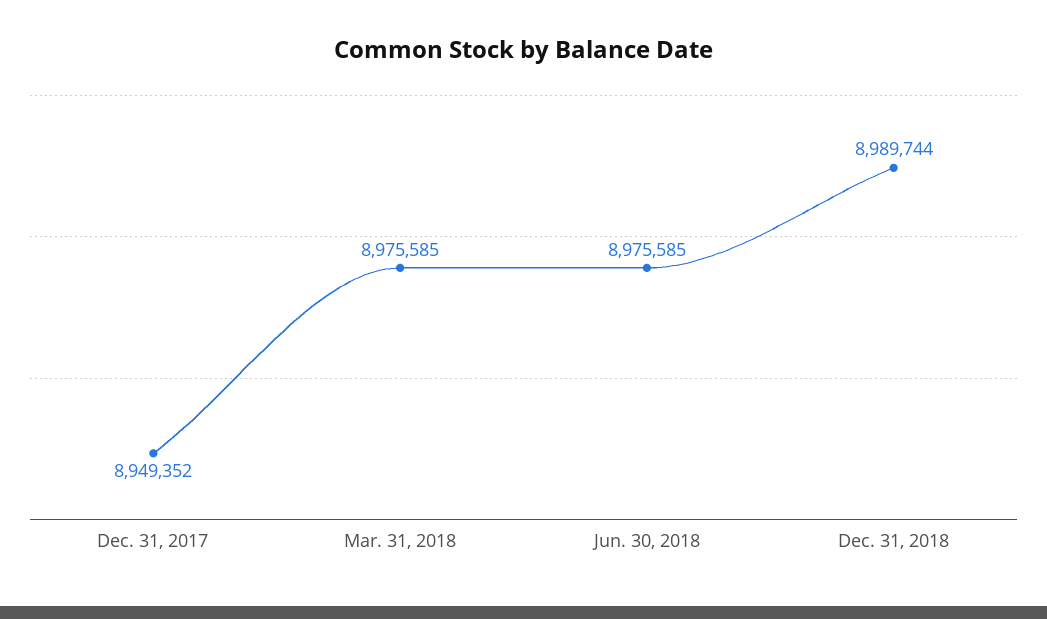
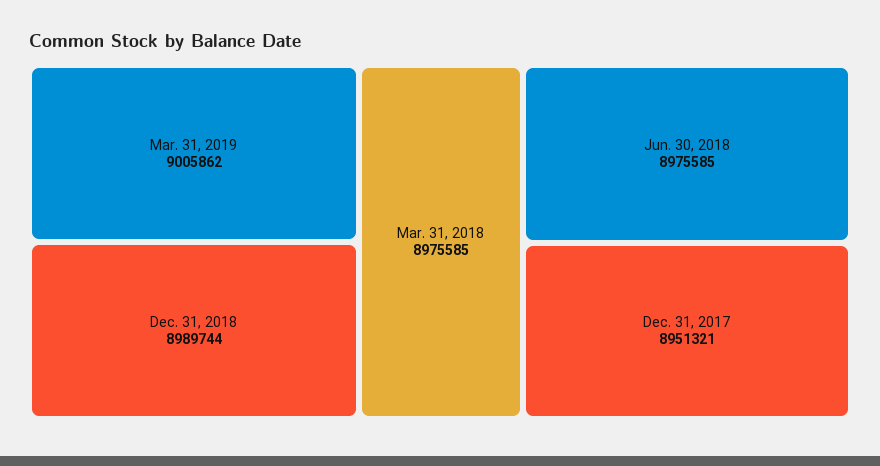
Dec. 31, 2017: 8949352 -> 8951321
Mar. 31, 2019: none -> 9005862

